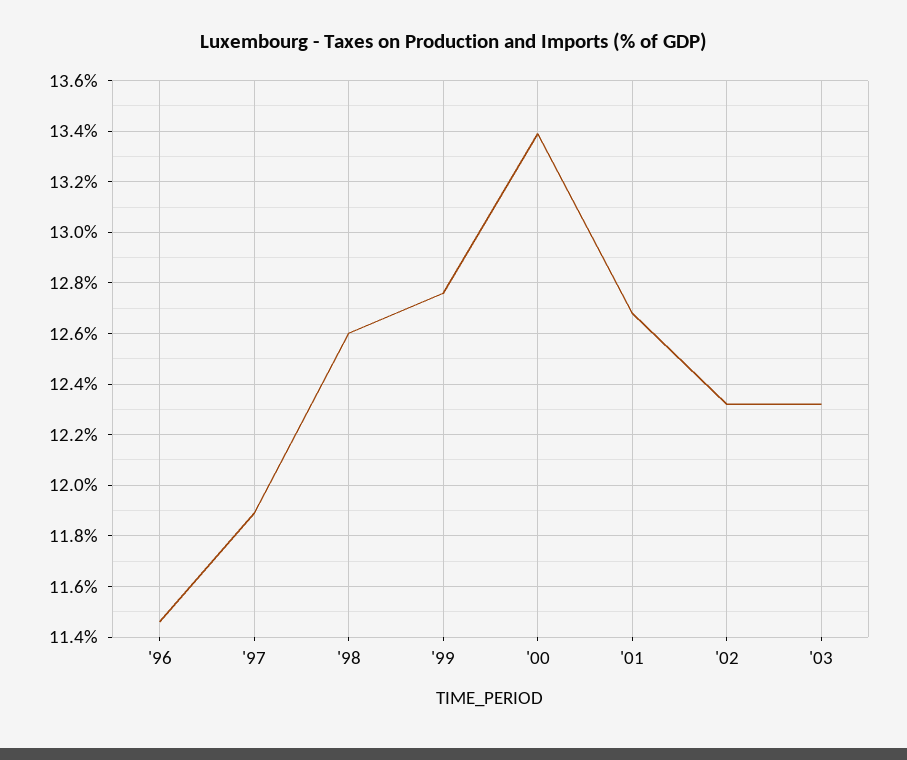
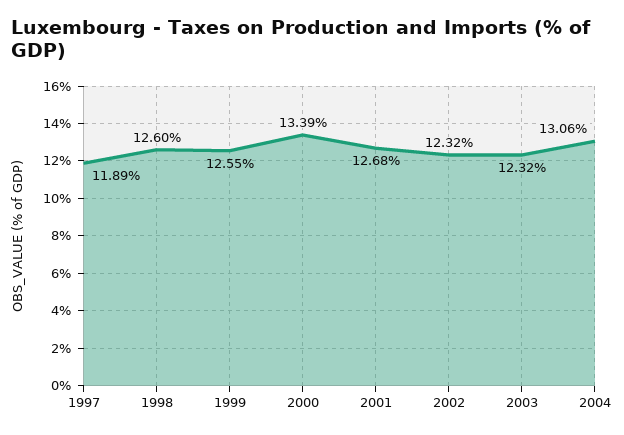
'96: 11.45 -> none
'99: 12.75 -> 12.55
2004: none -> 13.06

